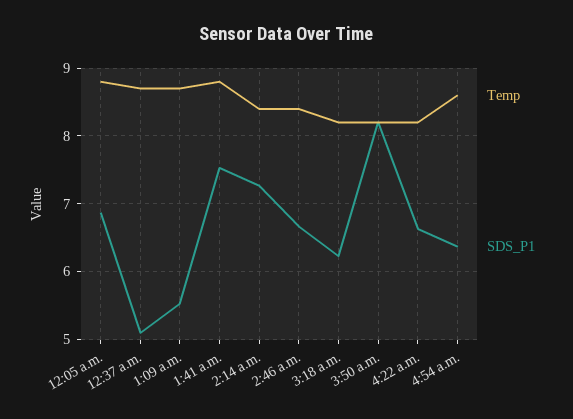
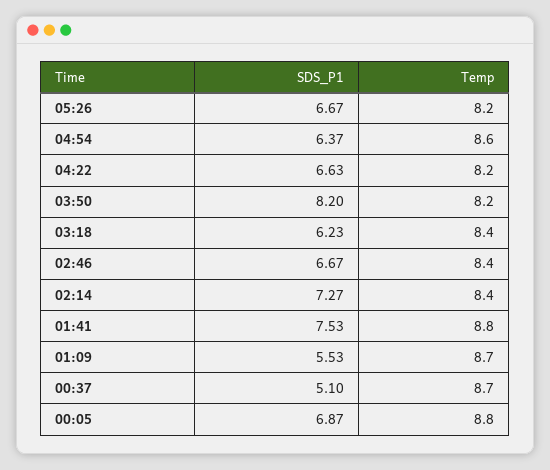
Temp, 3:18 a.m.: 8.2 -> 8.4
SDS_P1, 05:26: none -> 6.67
Temp, 05:26: none -> 8.2

